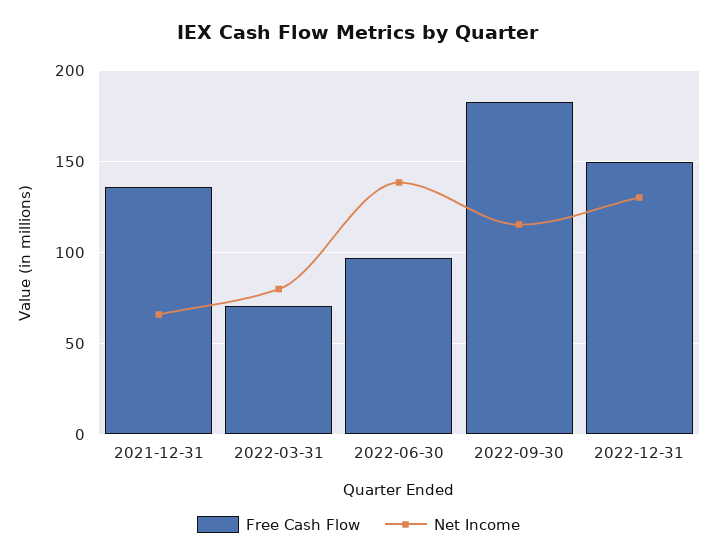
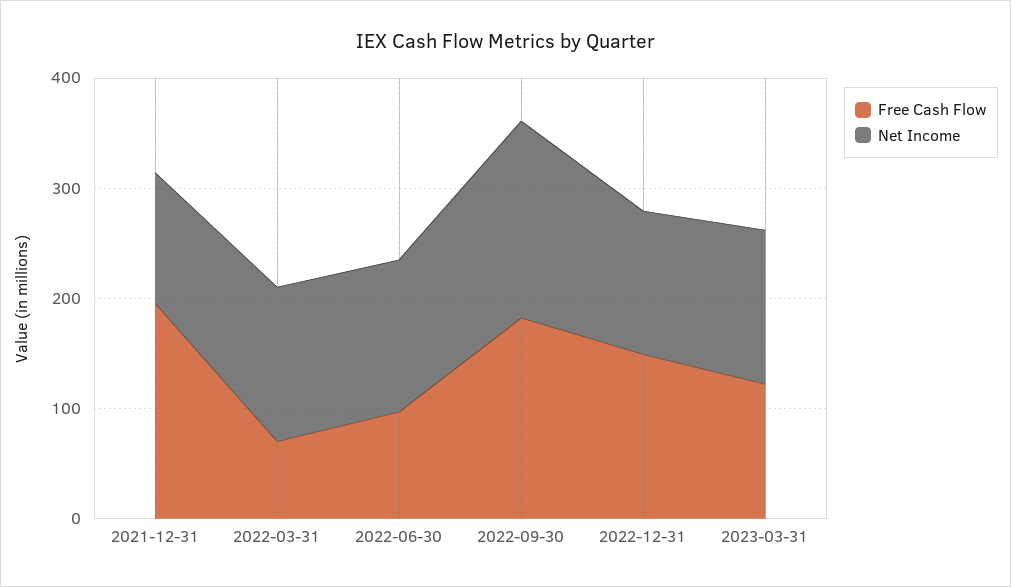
Free Cash Flow, 2021-12-31: 135 -> 200
Net Income, 2021-12-31: 65 -> 120
Net Income, 2022-03-31: 80 -> 140
Net Income, 2022-09-30: 115 -> 180
Free Cash Flow, 2023-03-31: none -> 120
Net Income, 2023-03-31: none -> 140

